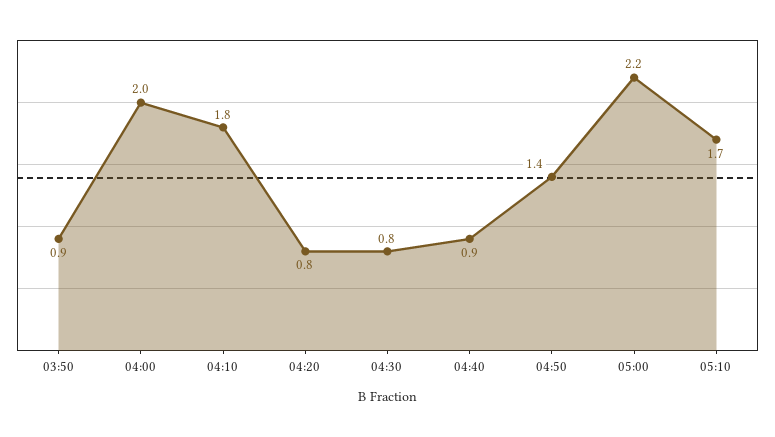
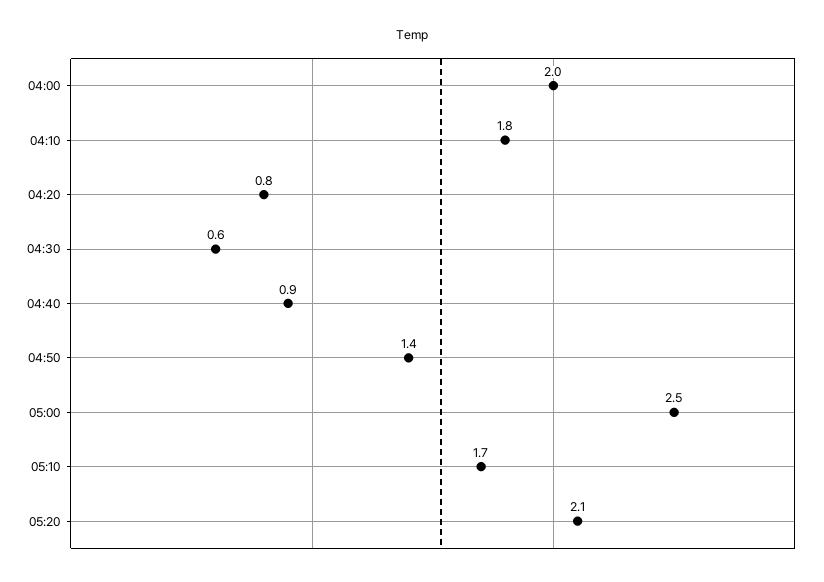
03:50: 0.9 -> none
04:30: 0.8 -> 0.6
05:00: 2.2 -> 2.5
05:20: none -> 2.1

